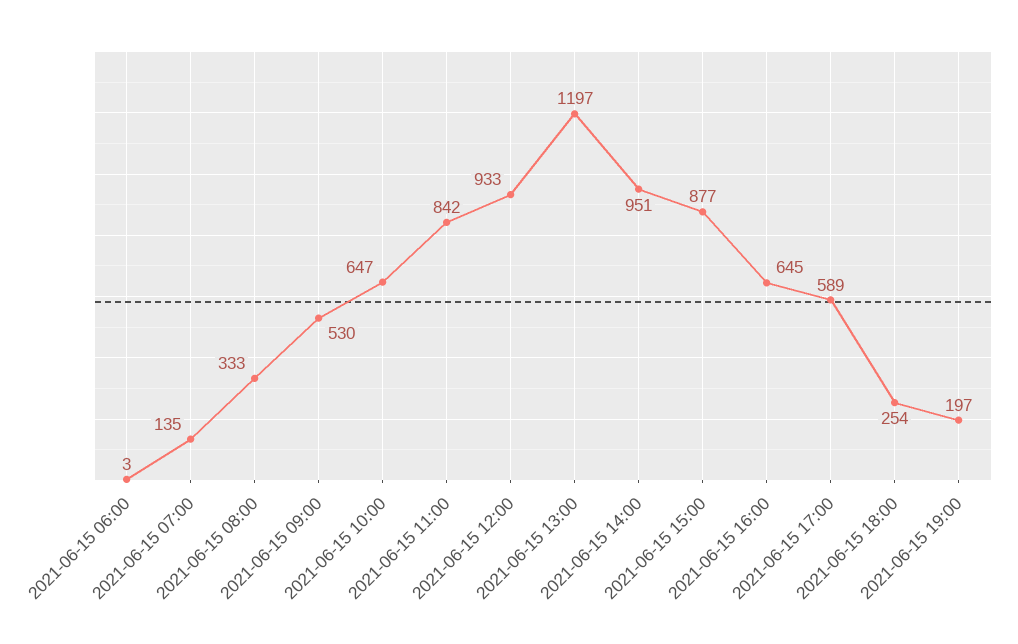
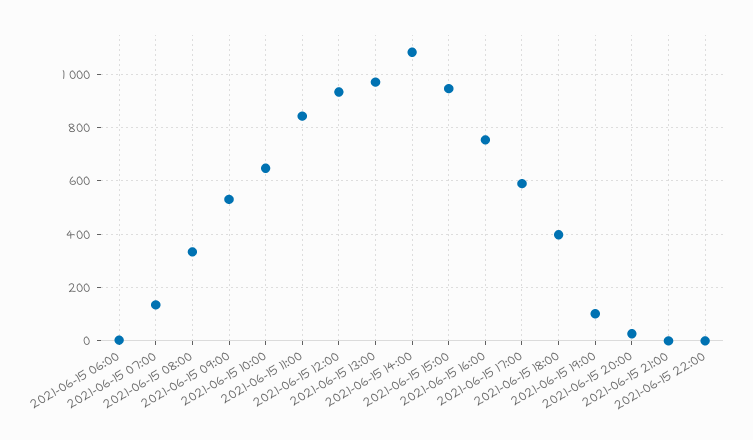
2021-06-15 13:00: 1197 -> 975
2021-06-15 14:00: 951 -> 1075
2021-06-15 15:00: 877 -> 950
2021-06-15 16:00: 645 -> 750
2021-06-15 18:00: 254 -> 400
2021-06-15 19:00: 197 -> 100
2021-06-15 20:00: none -> 25
2021-06-15 21:00: none -> 0
2021-06-15 22:00: none -> 0

